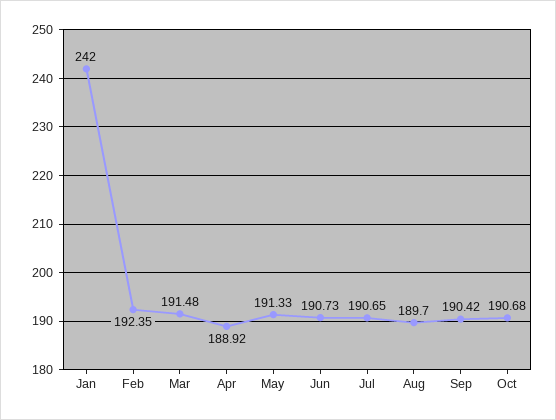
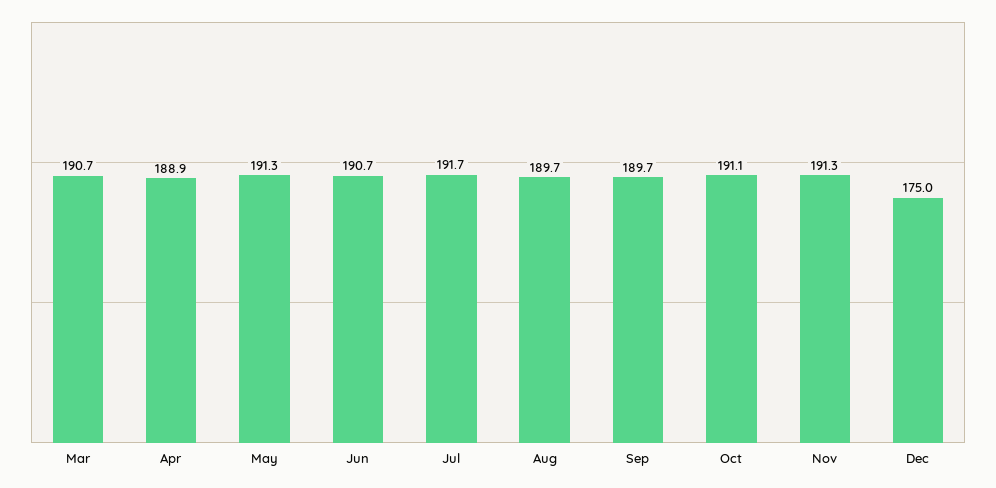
Jan: 242 -> none
Feb: 192.35 -> none
Mar: 191.48 -> 190.7
Jul: 190.65 -> 191.7
Sep: 190.42 -> 189.7
Oct: 190.68 -> 191.1
Nov: none -> 191.3
Dec: none -> 175

